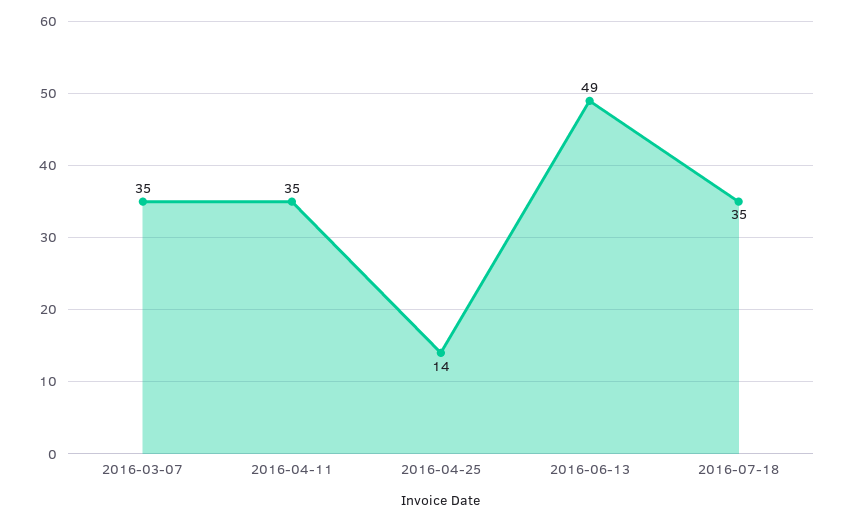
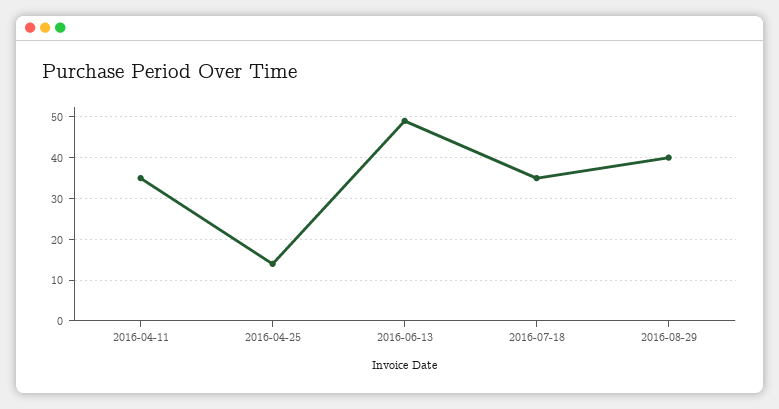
2016-03-07: 35 -> none
2016-08-29: none -> 40

